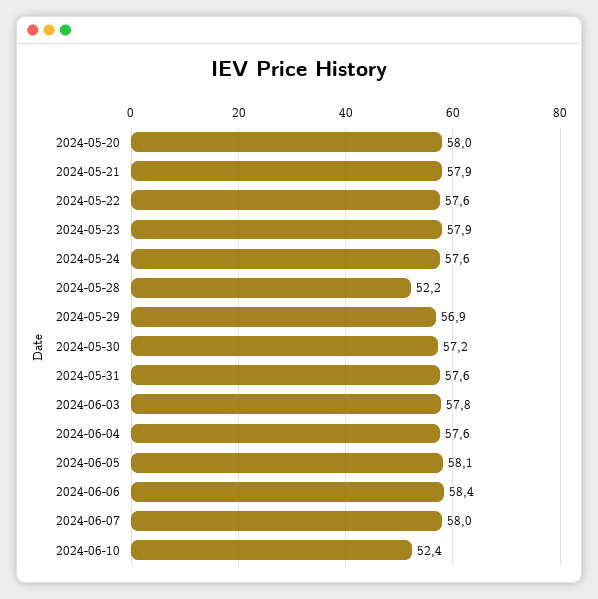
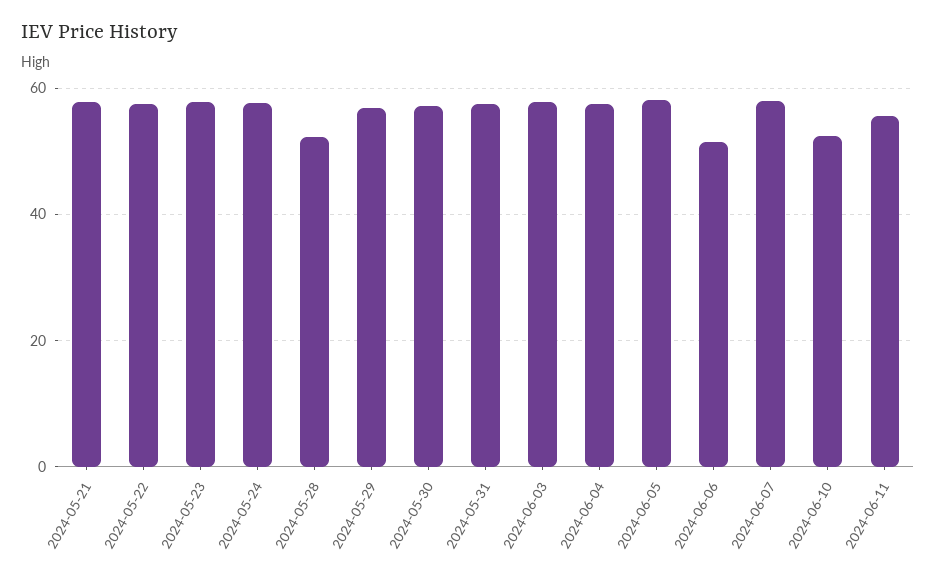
2024-05-20: 58 -> none
2024-06-06: 58.4 -> 52
2024-06-11: none -> 56

